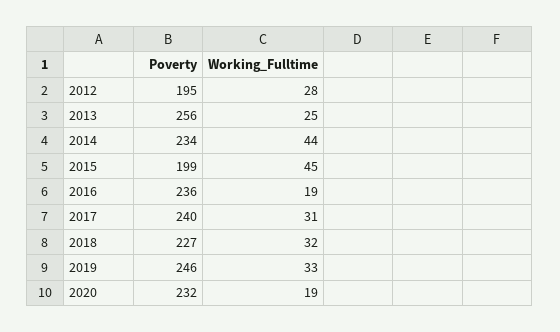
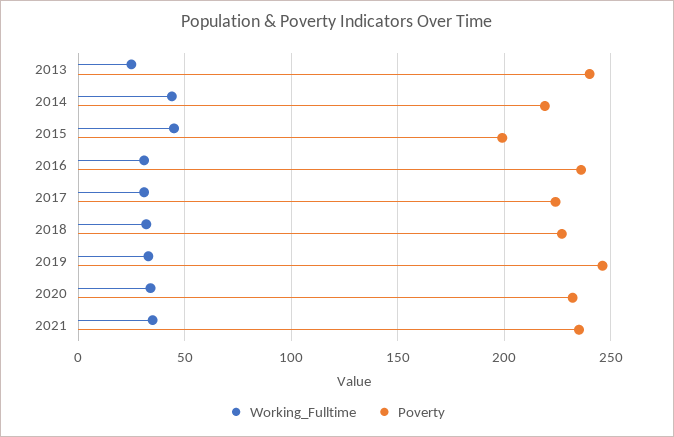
Poverty, 2012: 195 -> none
Working_Fulltime, 2012: 28 -> none
Poverty, 2013: 256 -> 240
Poverty, 2014: 234 -> 220
Working_Fulltime, 2016: 19 -> 30
Poverty, 2017: 240 -> 225
Working_Fulltime, 2020: 19 -> 35
Working_Fulltime, 2021: none -> 35
Poverty, 2021: none -> 235

